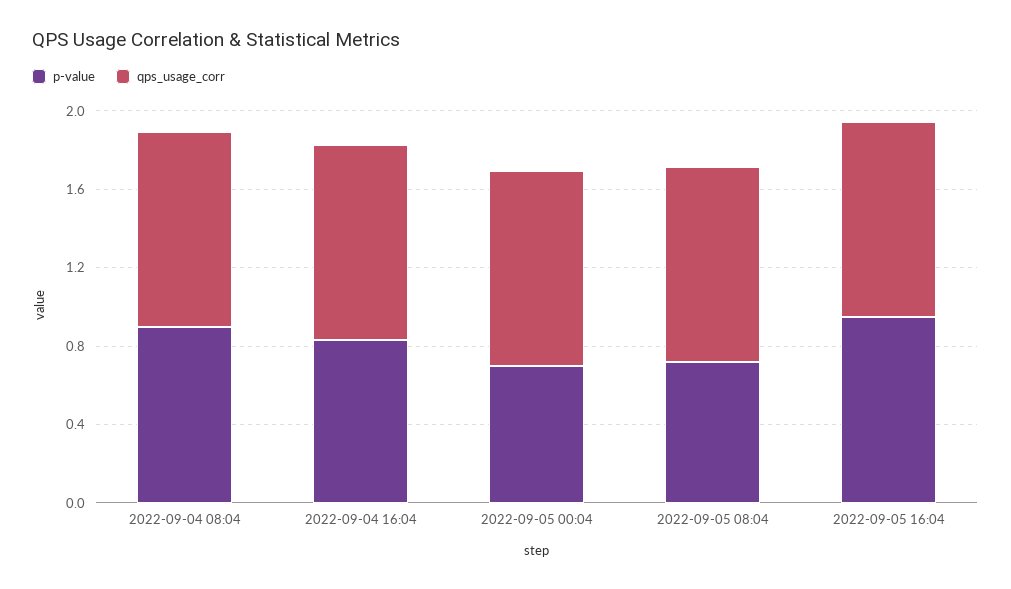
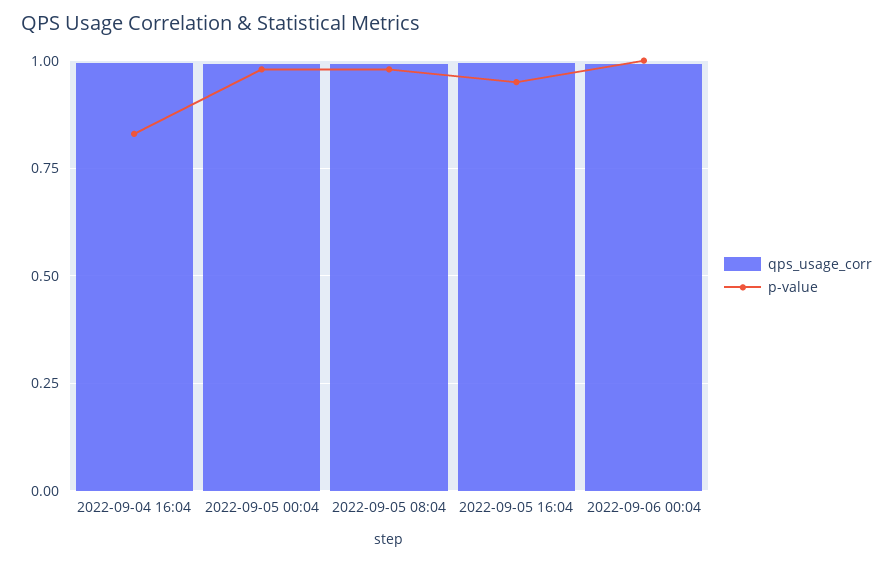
p-value, 2022-09-04 08:04: 0.9 -> none
qps_usage_corr, 2022-09-04 08:04: 1 -> none
p-value, 2022-09-05 00:04: 0.7 -> 0.975
p-value, 2022-09-05 08:04: 0.7 -> 0.975
qps_usage_corr, 2022-09-06 00:04: none -> 1
p-value, 2022-09-06 00:04: none -> 1

